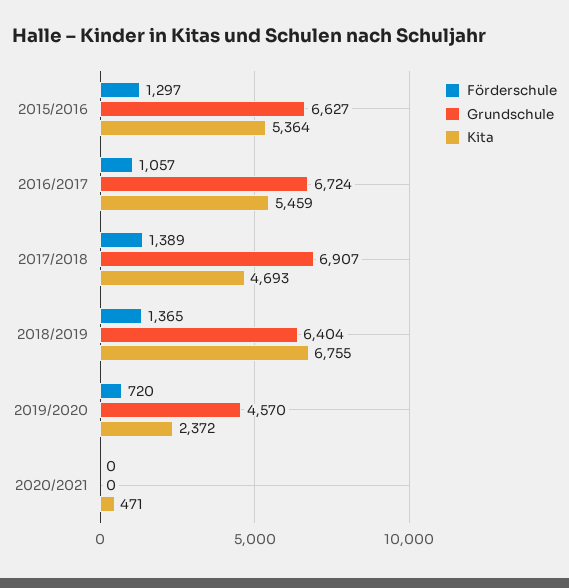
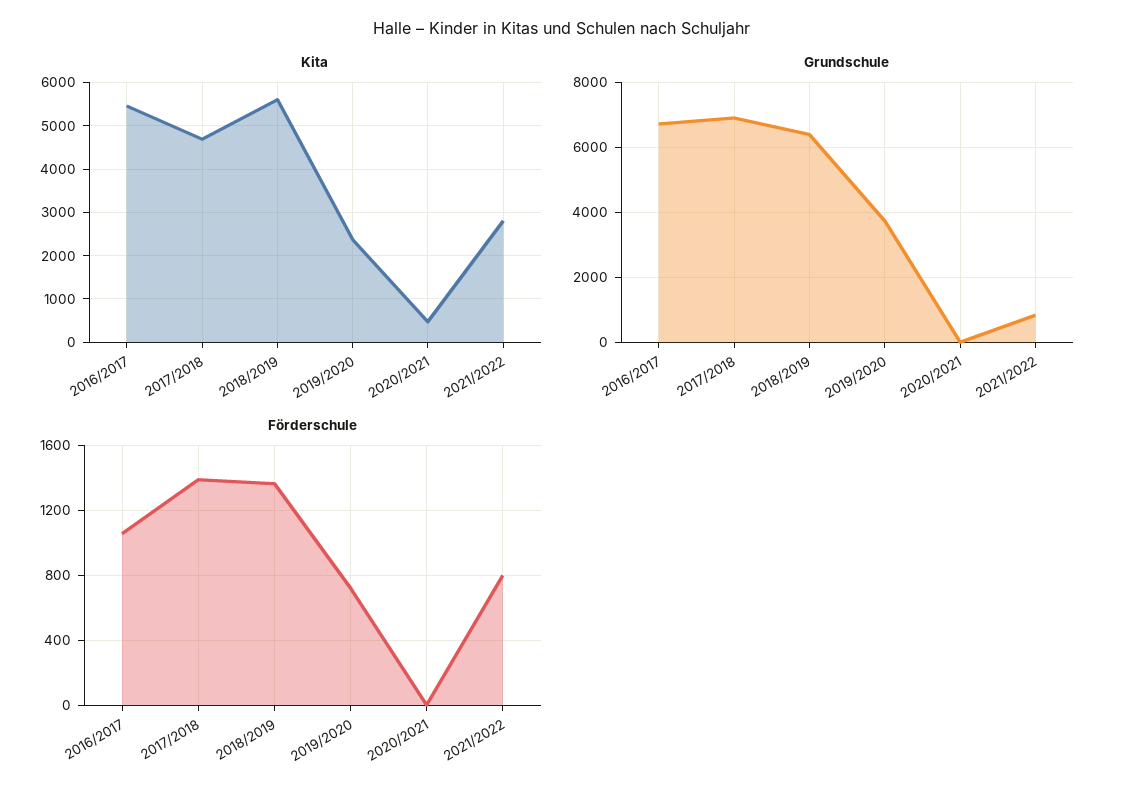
Förderschule, 2015/2016: 1297 -> none
Grundschule, 2015/2016: 6627 -> none
Kita, 2015/2016: 5364 -> none
Kita, 2018/2019: 6755 -> 5600
Grundschule, 2019/2020: 4570 -> 3800
Kita, 2021/2022: none -> 2800
Grundschule, 2021/2022: none -> 800
Förderschule, 2021/2022: none -> 800

